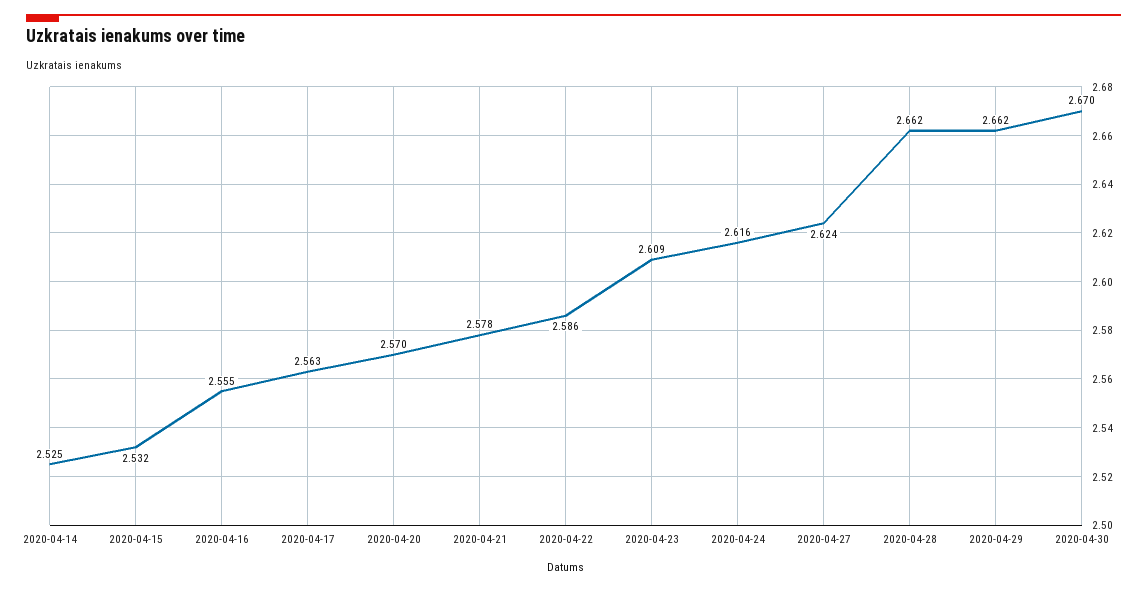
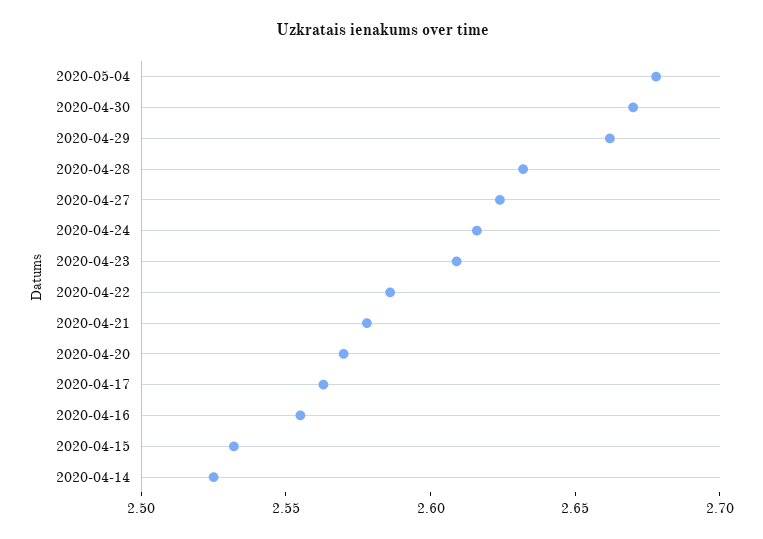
2020-04-28: 2.662 -> 2.63
2020-05-04: none -> 2.68

